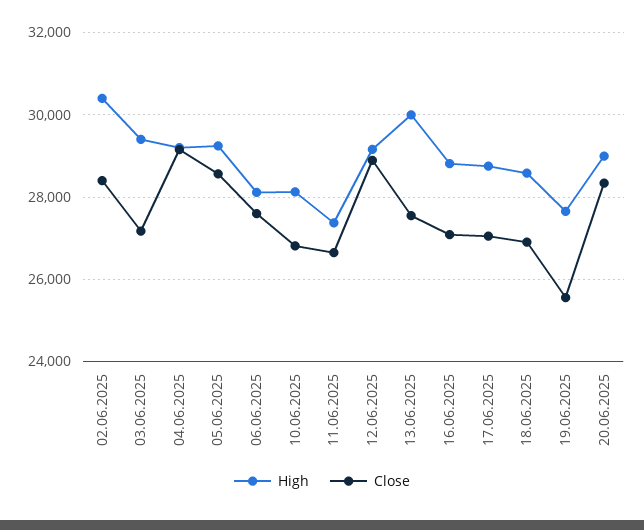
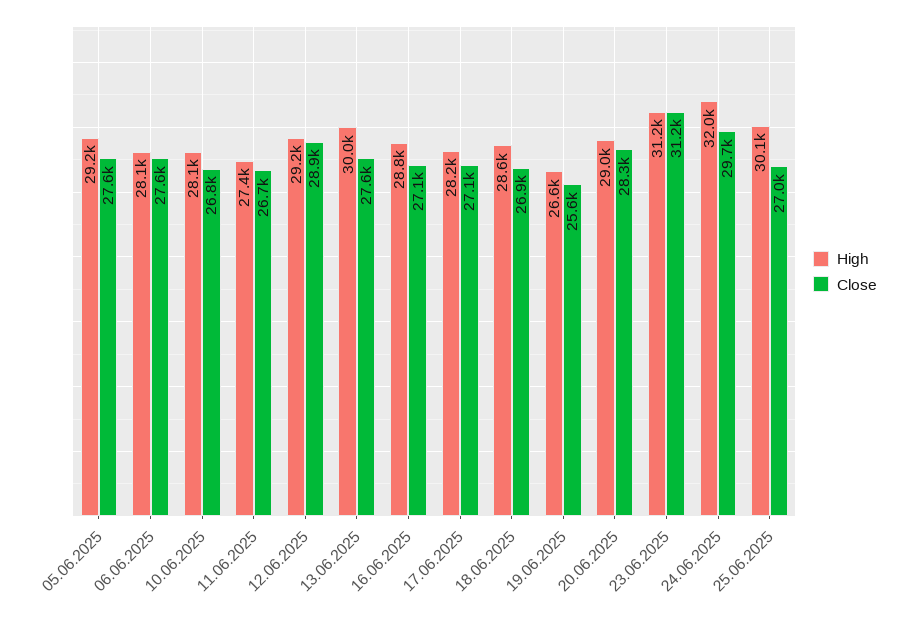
High, 02.06.2025: 30400 -> none
Close, 02.06.2025: 28400 -> none
High, 03.06.2025: 29400 -> none
Close, 03.06.2025: 27200 -> none
High, 04.06.2025: 29200 -> none
Close, 04.06.2025: 29200 -> none
Close, 05.06.2025: 28600 -> 27600
High, 17.06.2025: 28800 -> 28200
High, 19.06.2025: 27600 -> 26600
High, 23.06.2025: none -> 31200
Close, 23.06.2025: none -> 31200
High, 24.06.2025: none -> 32000
Close, 24.06.2025: none -> 29700
High, 25.06.2025: none -> 30100
Close, 25.06.2025: none -> 27000

